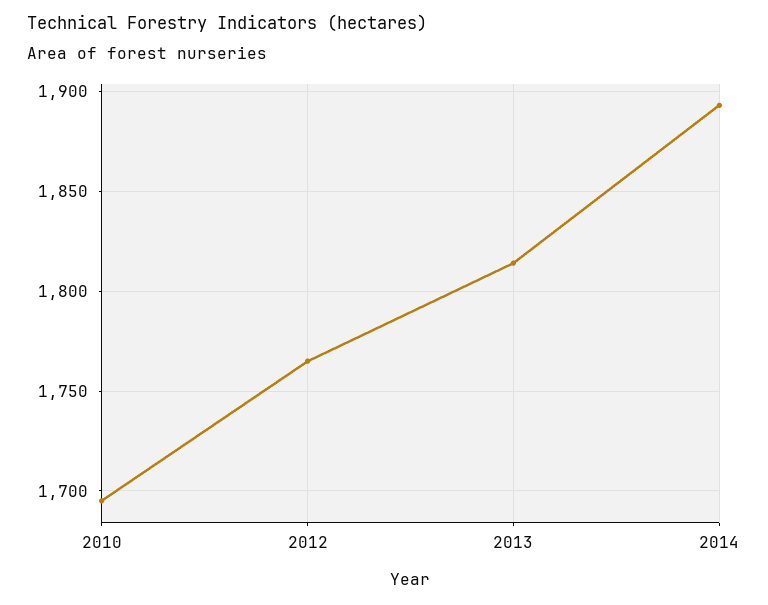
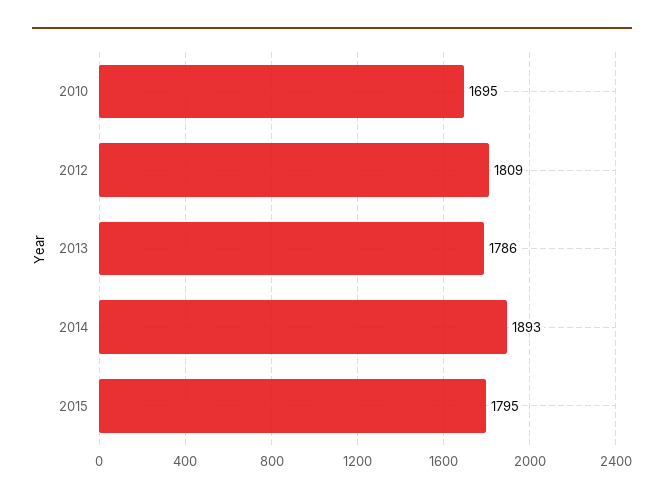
2012: 1765 -> 1809
2013: 1815 -> 1786
2015: none -> 1795

